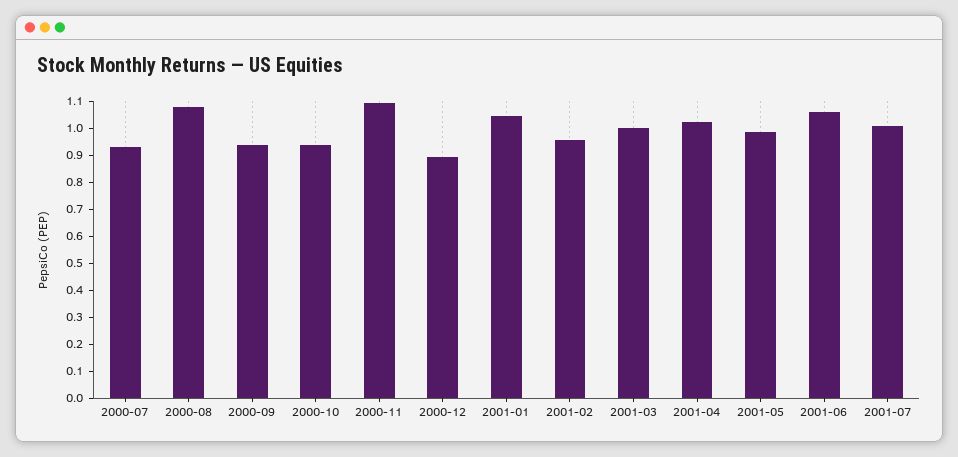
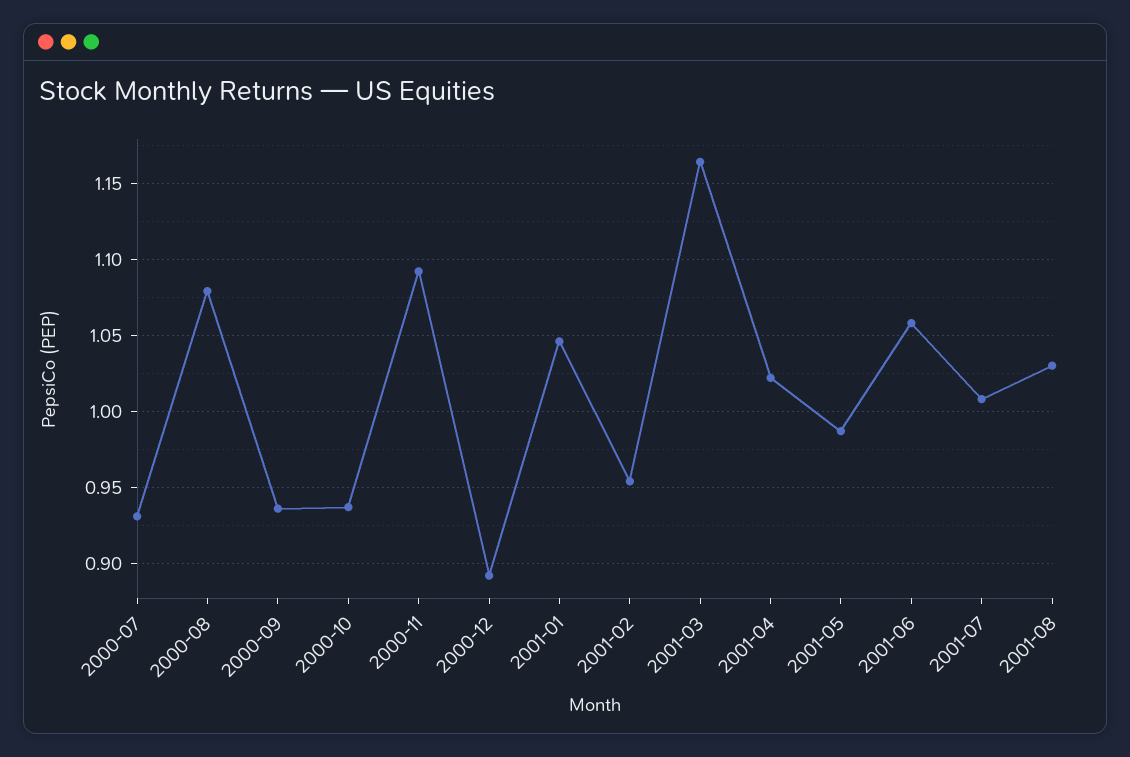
2001-03: 1 -> 1.165
2001-08: none -> 1.03

